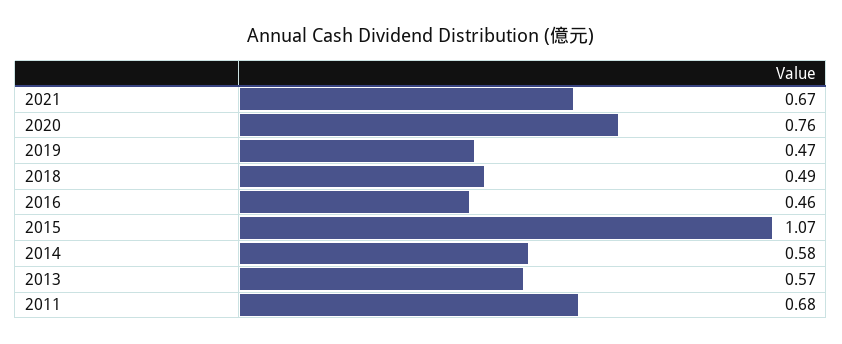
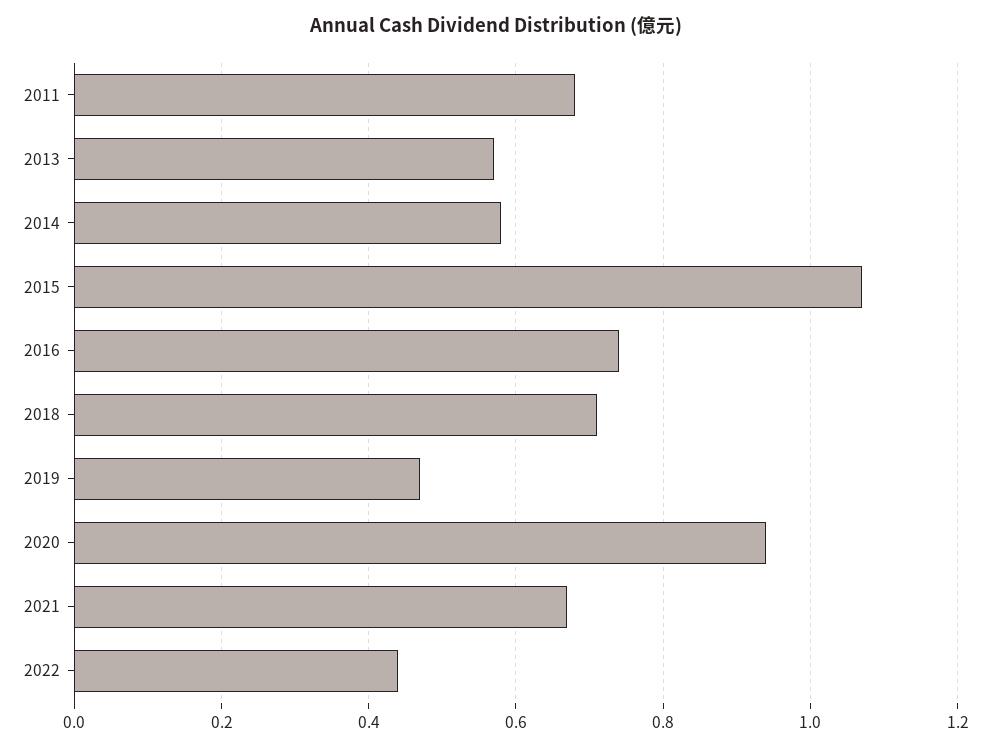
2020: 0.76 -> 0.95
2018: 0.49 -> 0.7
2016: 0.46 -> 0.75
2022: none -> 0.45

